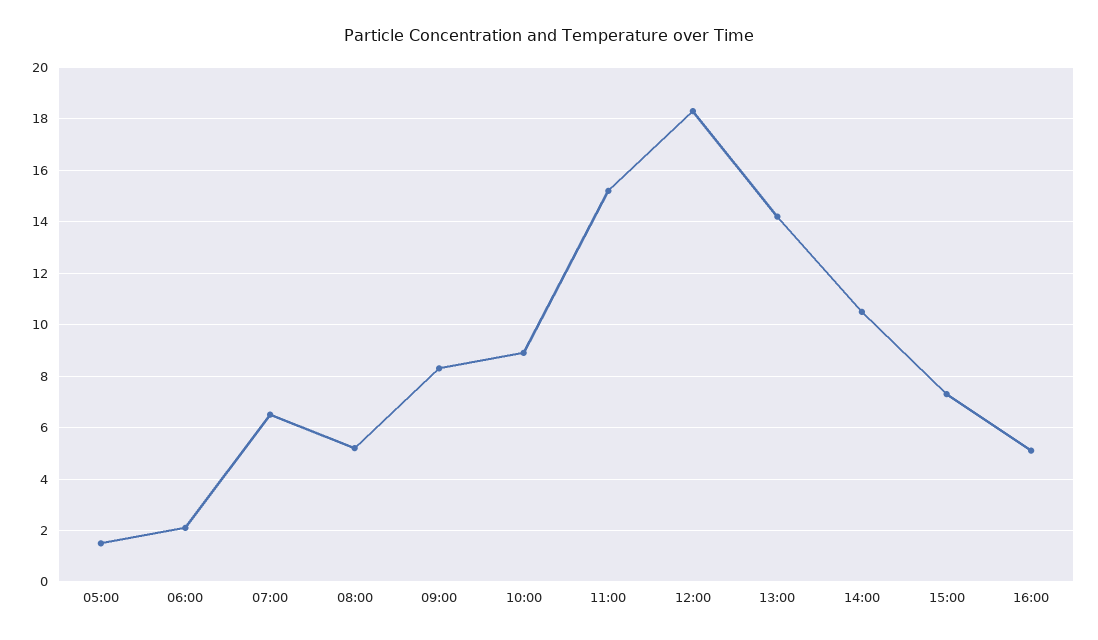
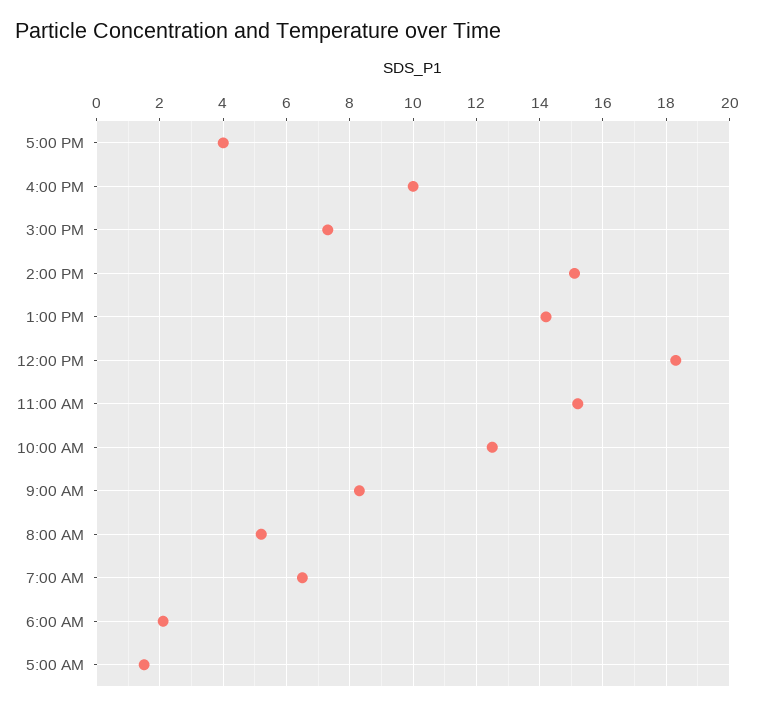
10:00: 9 -> 12.5
14:00: 10.5 -> 15
16:00: 5 -> 10
5:00 PM: none -> 4

